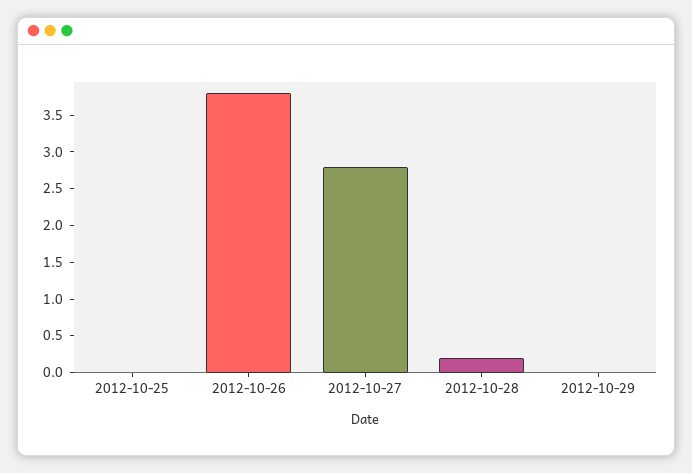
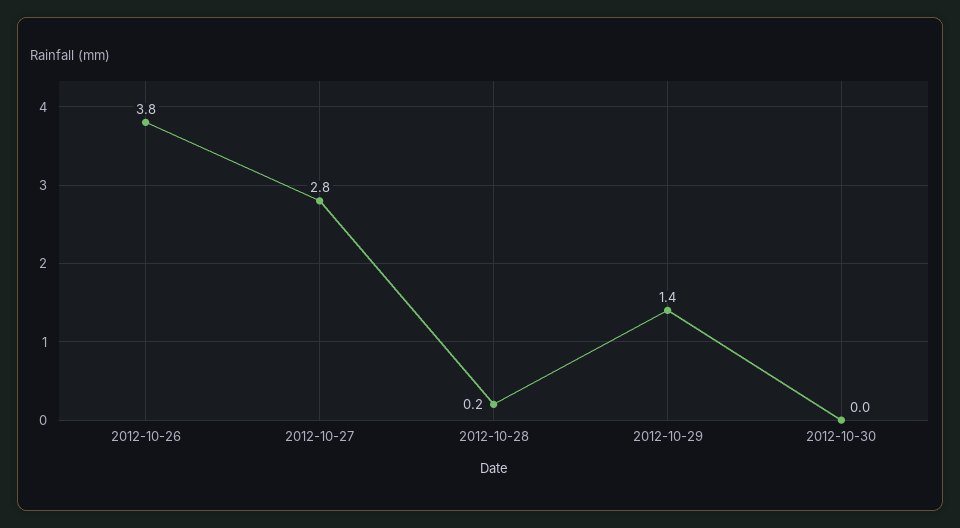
2012-10-25: 0 -> none
2012-10-29: 0 -> 1.4
2012-10-30: none -> 0

